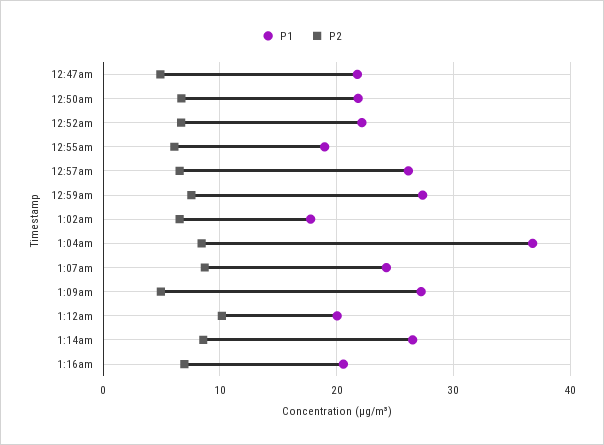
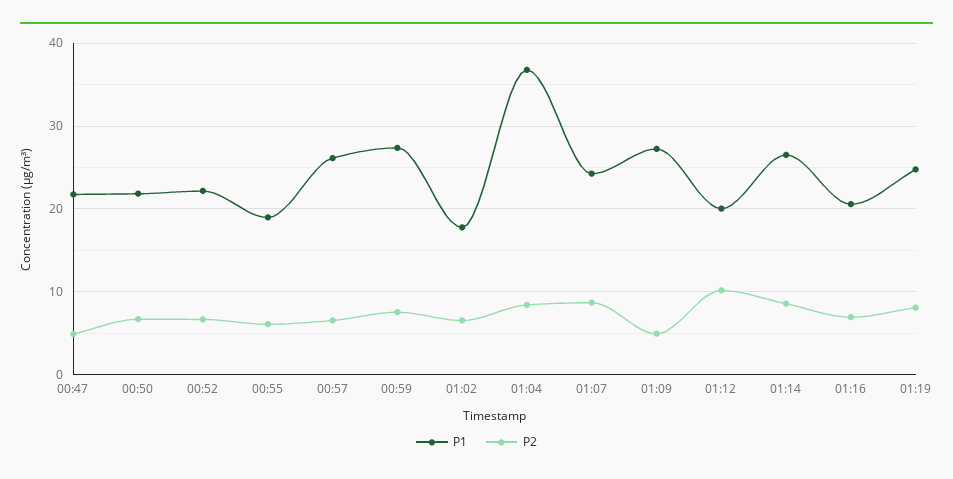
P1, 01:19: none -> 25
P2, 01:19: none -> 8

